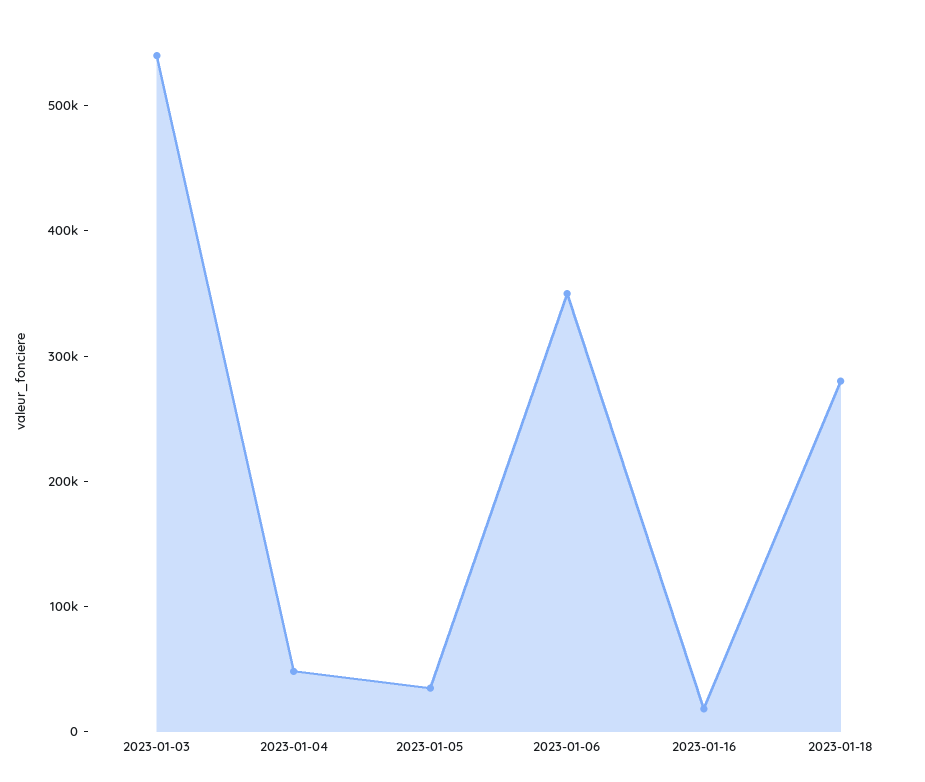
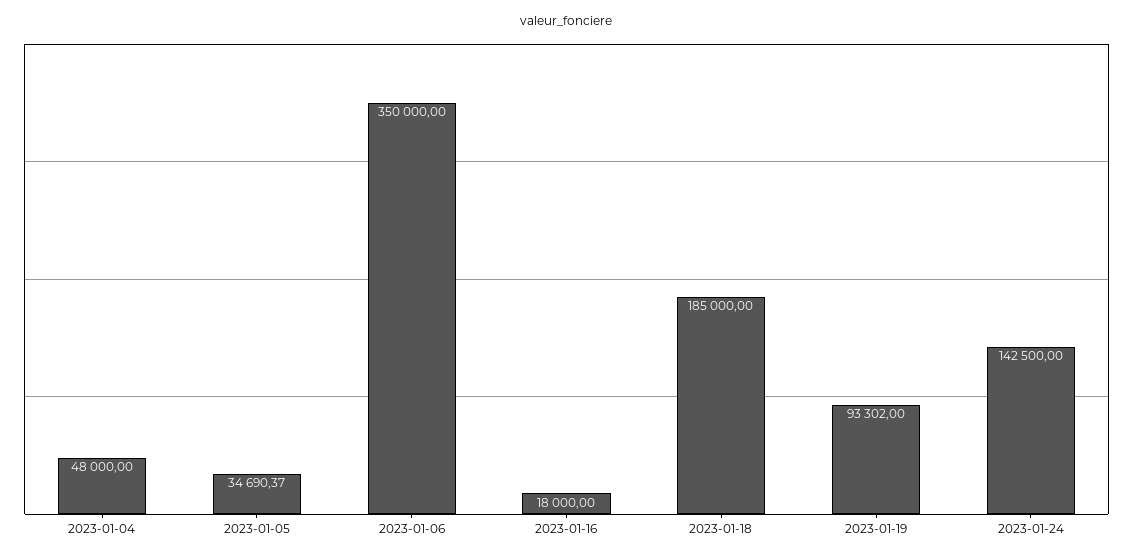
2023-01-03: 540000 -> none
2023-01-18: 280000 -> 185000
2023-01-19: none -> 93302
2023-01-24: none -> 142500

